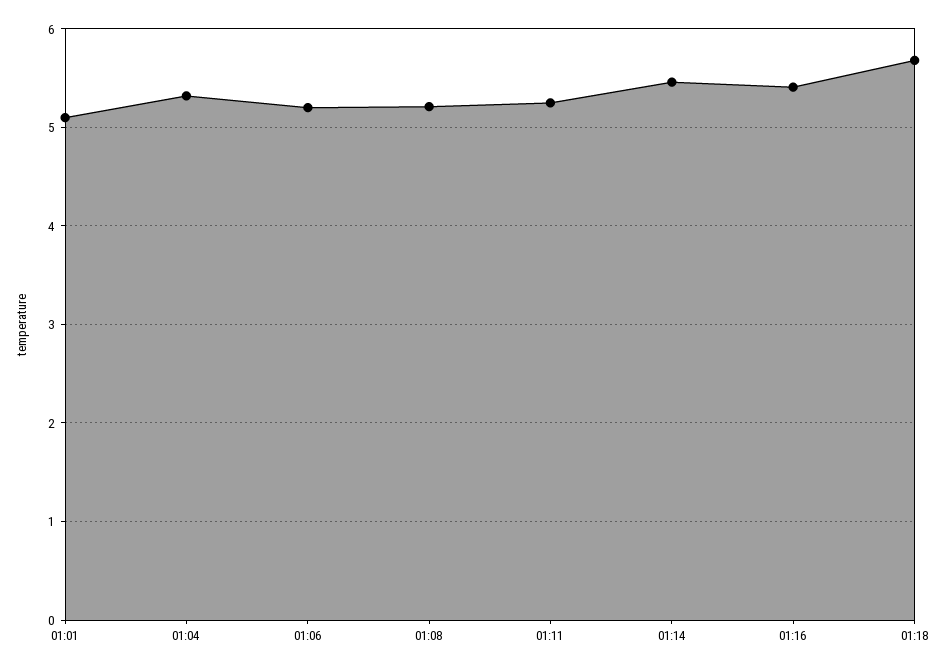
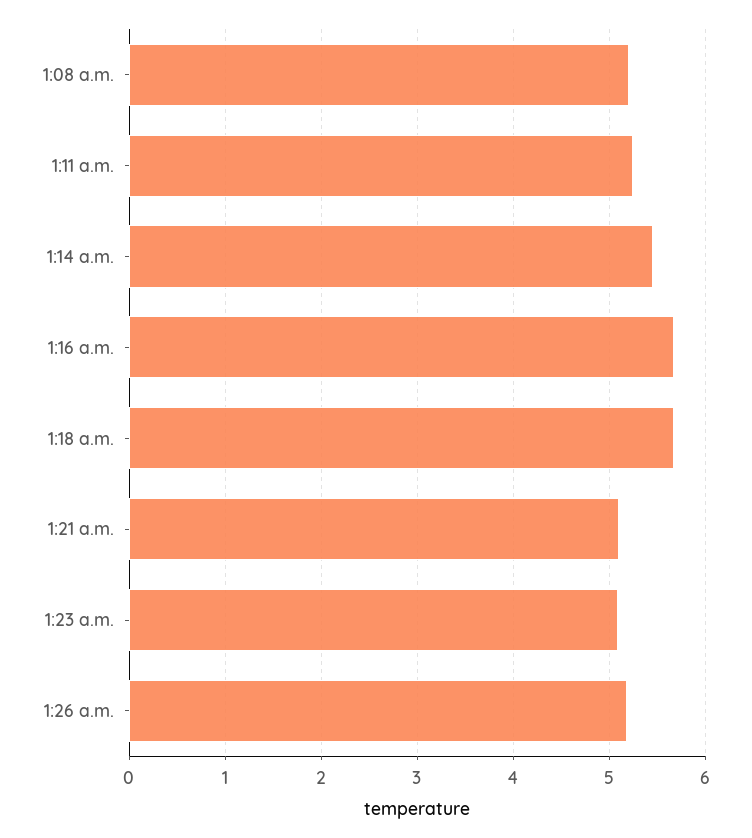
01:01: 5.1 -> none
01:04: 5.3 -> none
01:06: 5.2 -> none
01:16: 5.4 -> 5.7
1:21 a.m.: none -> 5.1
1:23 a.m.: none -> 5.1
1:26 a.m.: none -> 5.2

